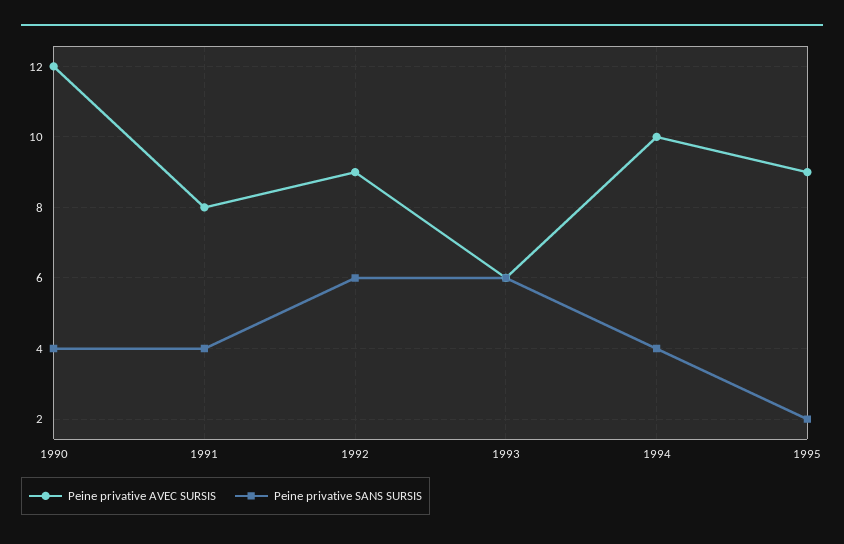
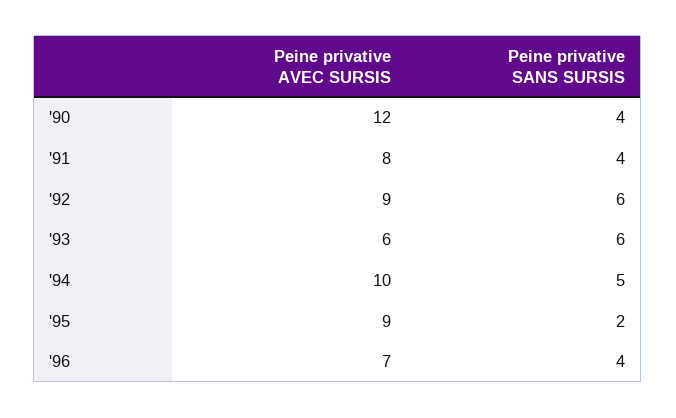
Peine privative SANS SURSIS, 1994: 4 -> 5
Peine privative AVEC SURSIS, '96: none -> 7
Peine privative SANS SURSIS, '96: none -> 4

